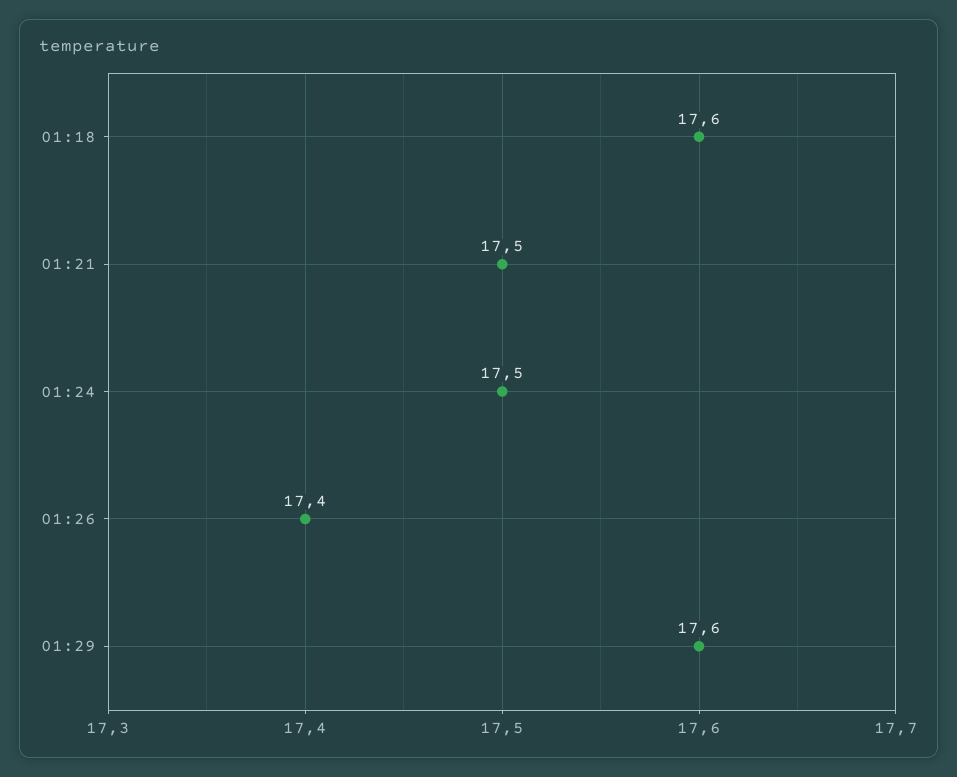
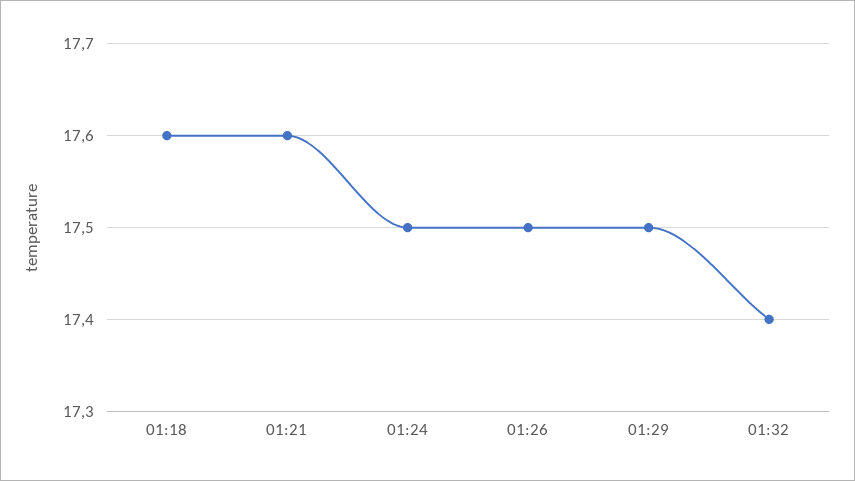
01:21: 17.5 -> 17.6
01:26: 17.4 -> 17.5
01:29: 17.6 -> 17.5
01:32: none -> 17.4

